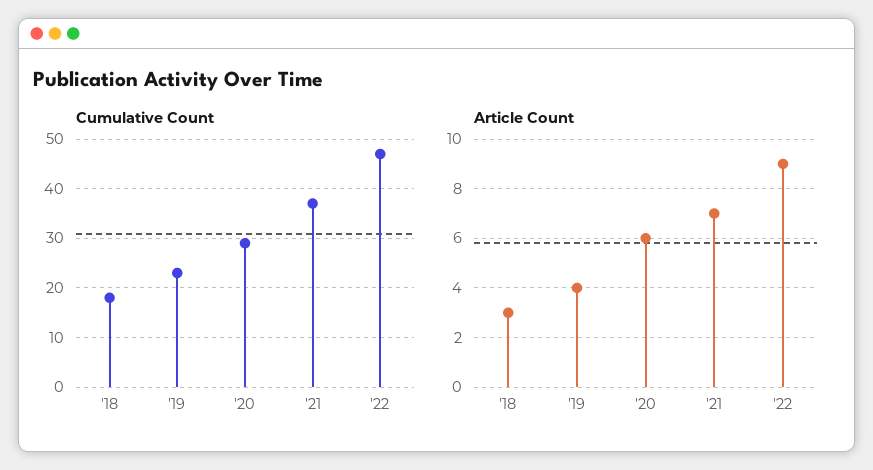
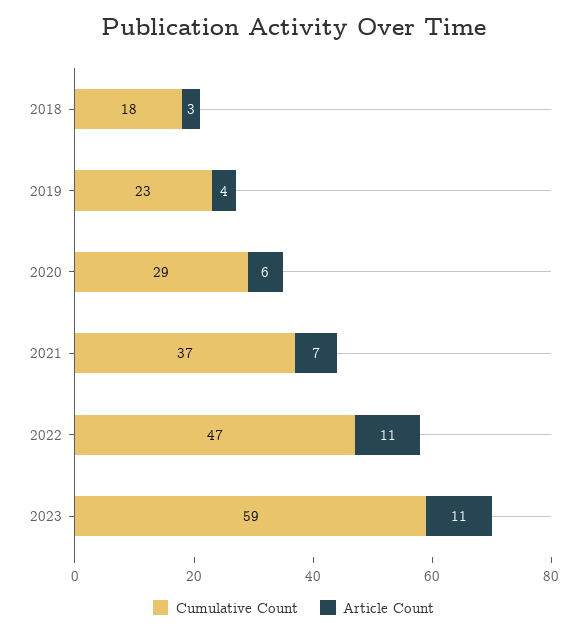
Article Count, '22: 9 -> 11
Cumulative Count, 2023: none -> 59
Article Count, 2023: none -> 11

